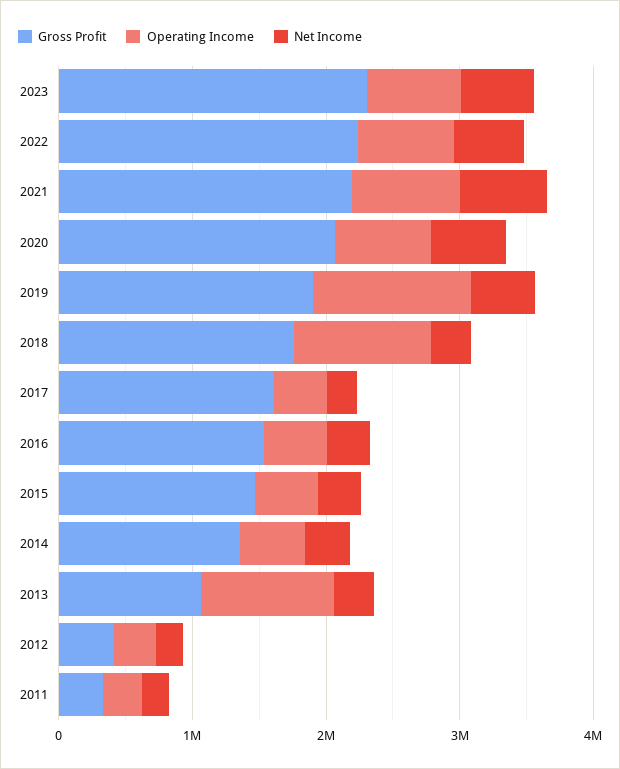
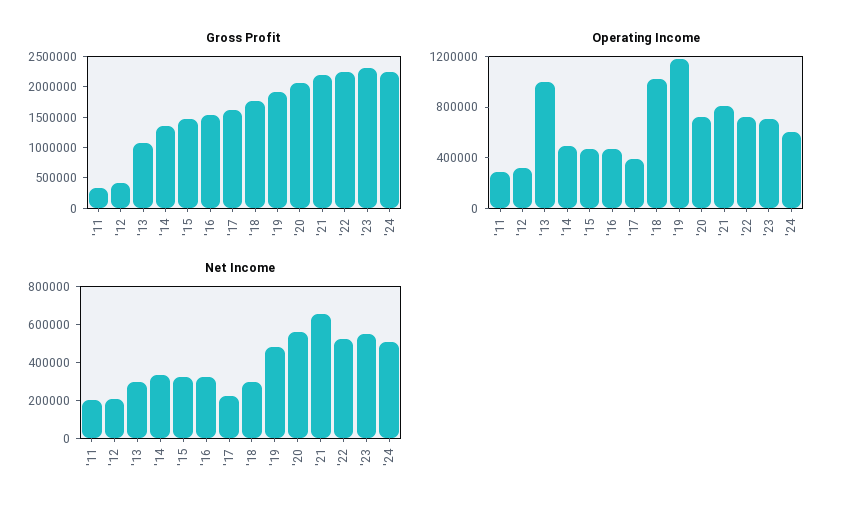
Gross Profit, '24: none -> 2250000
Operating Income, '24: none -> 600000
Net Income, '24: none -> 500000

